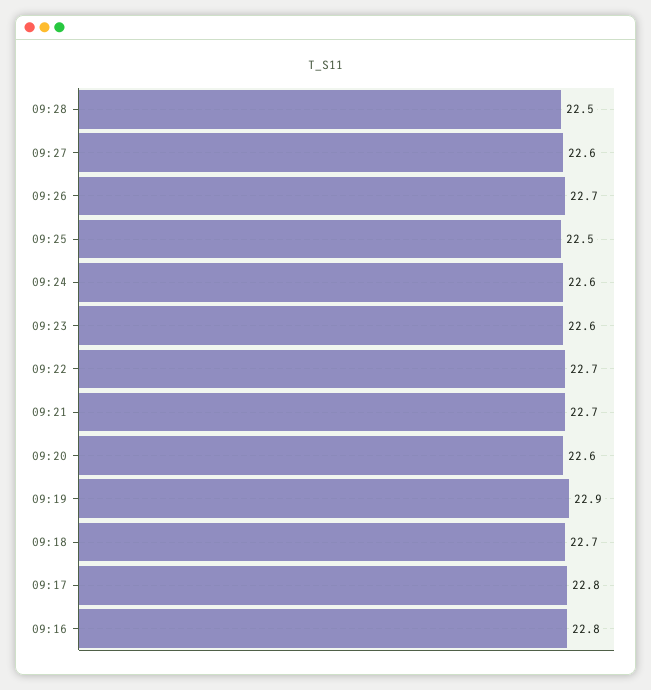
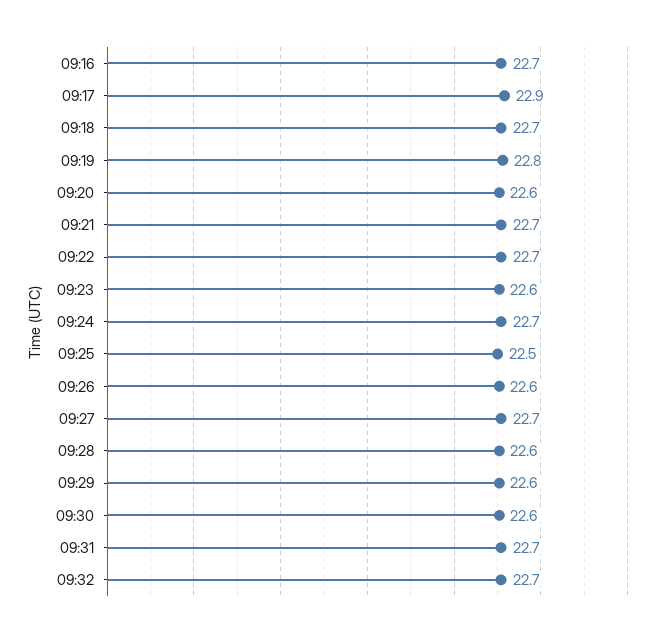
09:28: 22.5 -> 22.6
09:27: 22.6 -> 22.7
09:26: 22.7 -> 22.6
09:24: 22.6 -> 22.7
09:19: 22.9 -> 22.8
09:17: 22.8 -> 22.9
09:16: 22.8 -> 22.7
09:29: none -> 22.6
09:30: none -> 22.6
09:31: none -> 22.7
09:32: none -> 22.7

